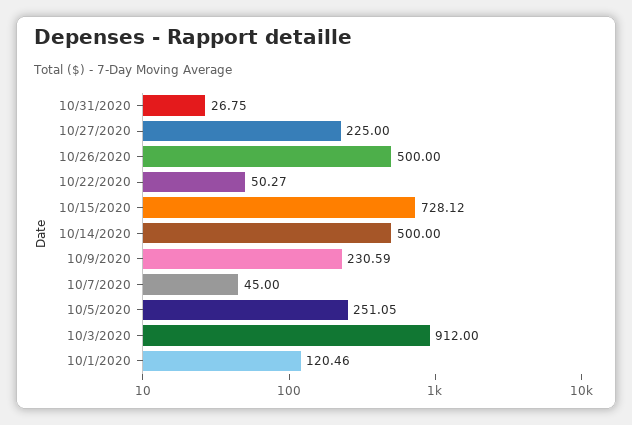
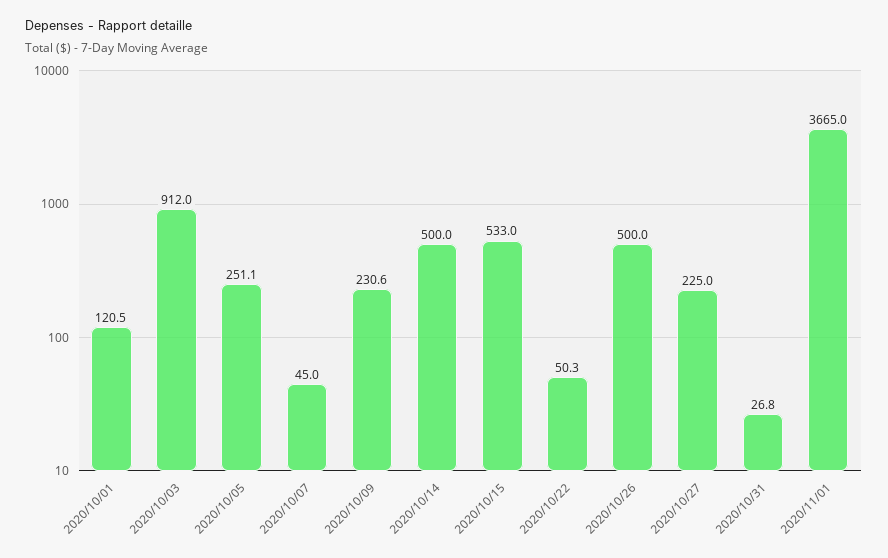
10/15/2020: 728.12 -> 533
2020/11/01: none -> 3665

